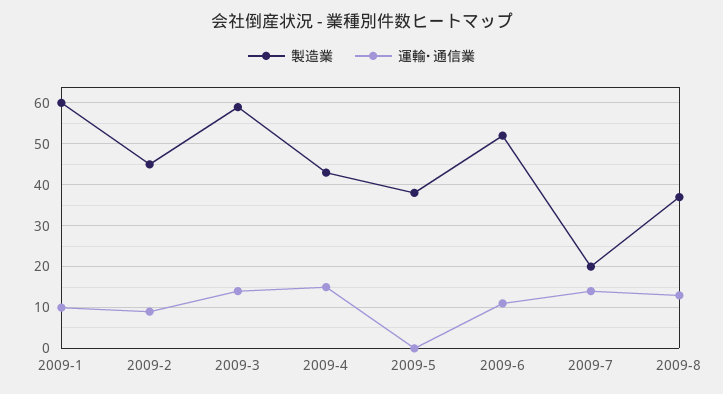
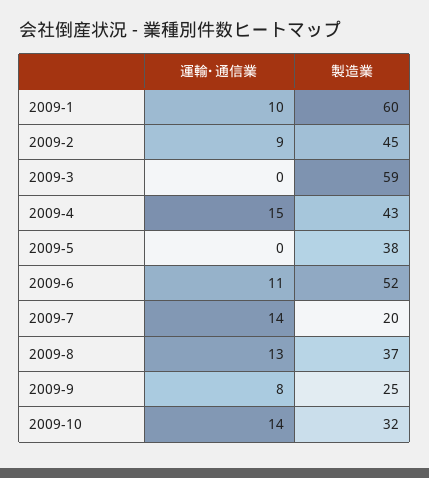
運輸･通信業, 2009-3: 15 -> 0
運輸･通信業, 2009-9: none -> 8
製造業, 2009-9: none -> 25
運輸･通信業, 2009-10: none -> 14
製造業, 2009-10: none -> 32

